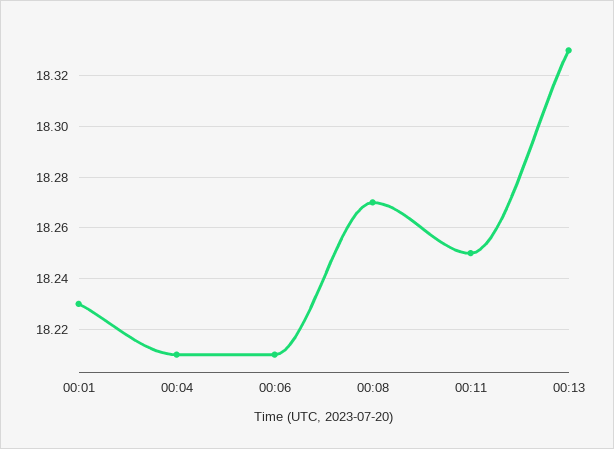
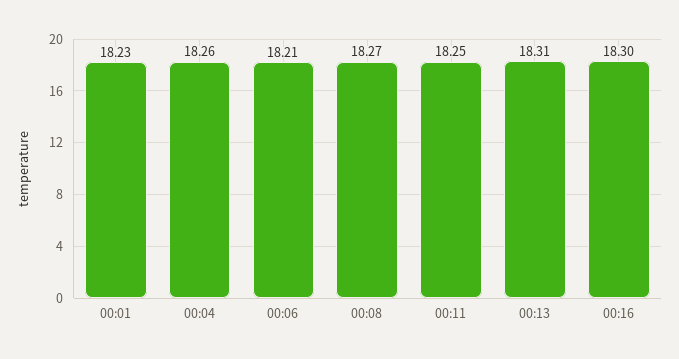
00:04: 18.21 -> 18.26
00:13: 18.33 -> 18.31
00:16: none -> 18.3

